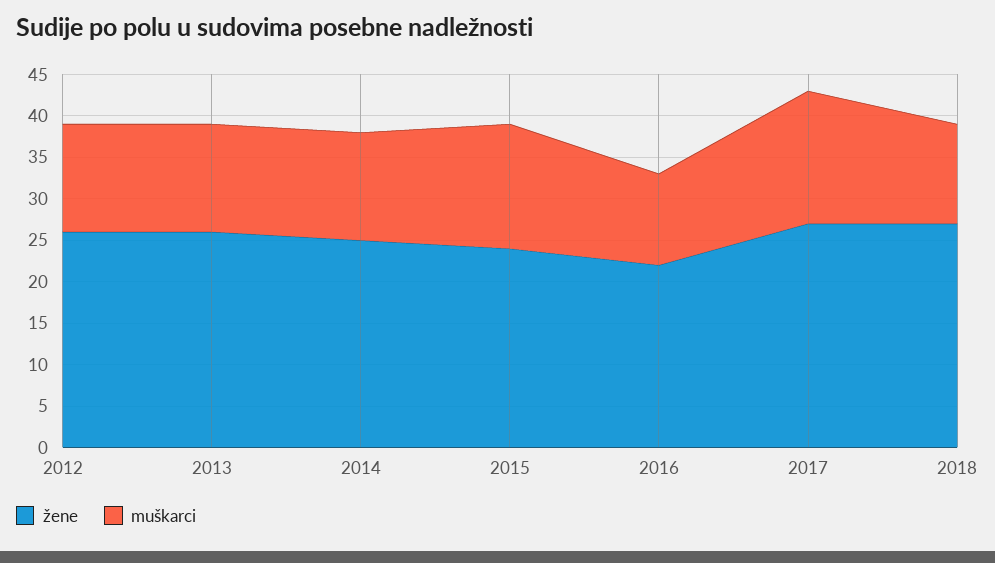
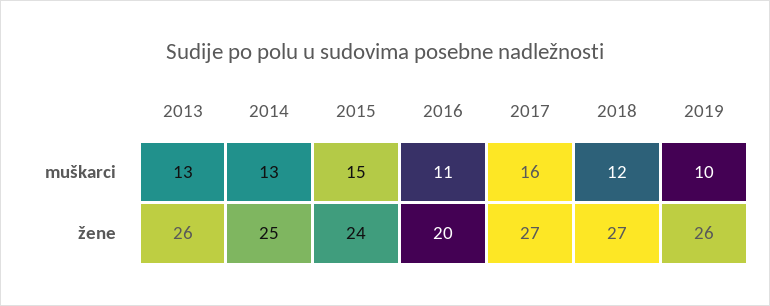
žene, 2012: 26 -> none
muškarci, 2012: 13 -> none
žene, 2016: 22 -> 20
muškarci, 2019: none -> 10
žene, 2019: none -> 26

